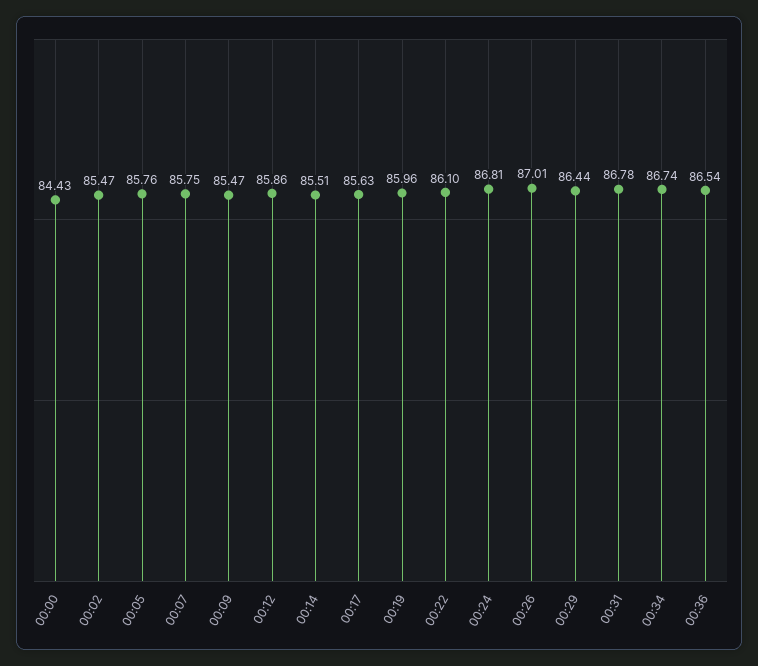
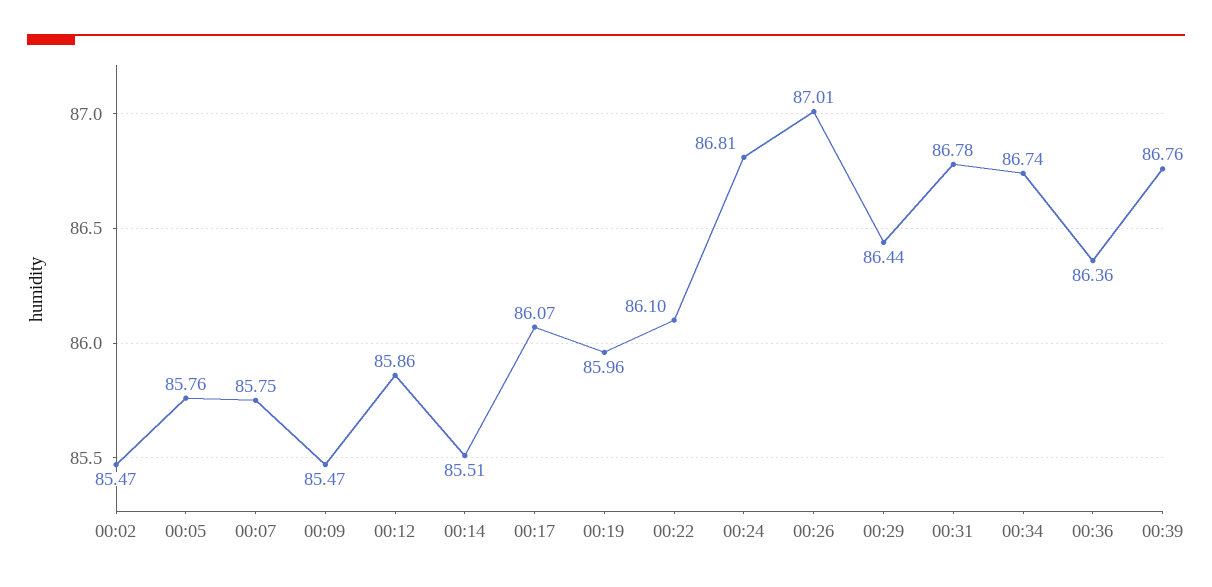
00:00: 84.43 -> none
00:17: 85.63 -> 86.07
00:36: 86.54 -> 86.36
00:39: none -> 86.76

